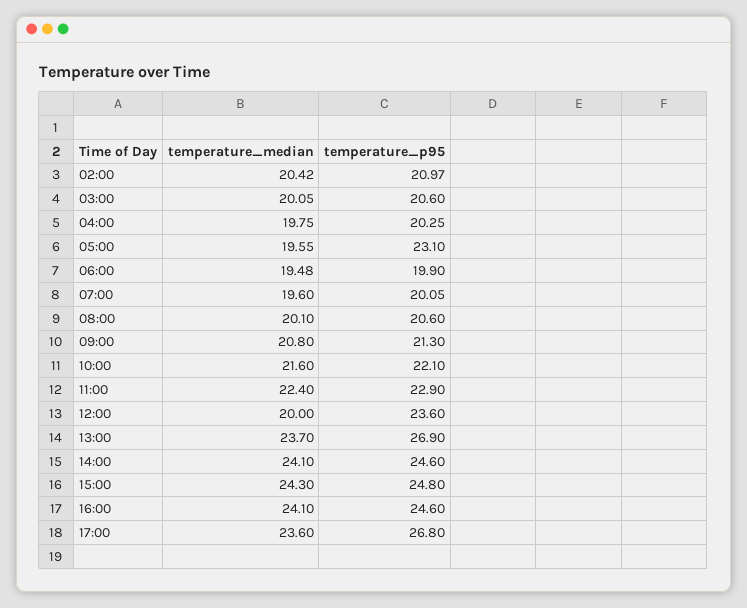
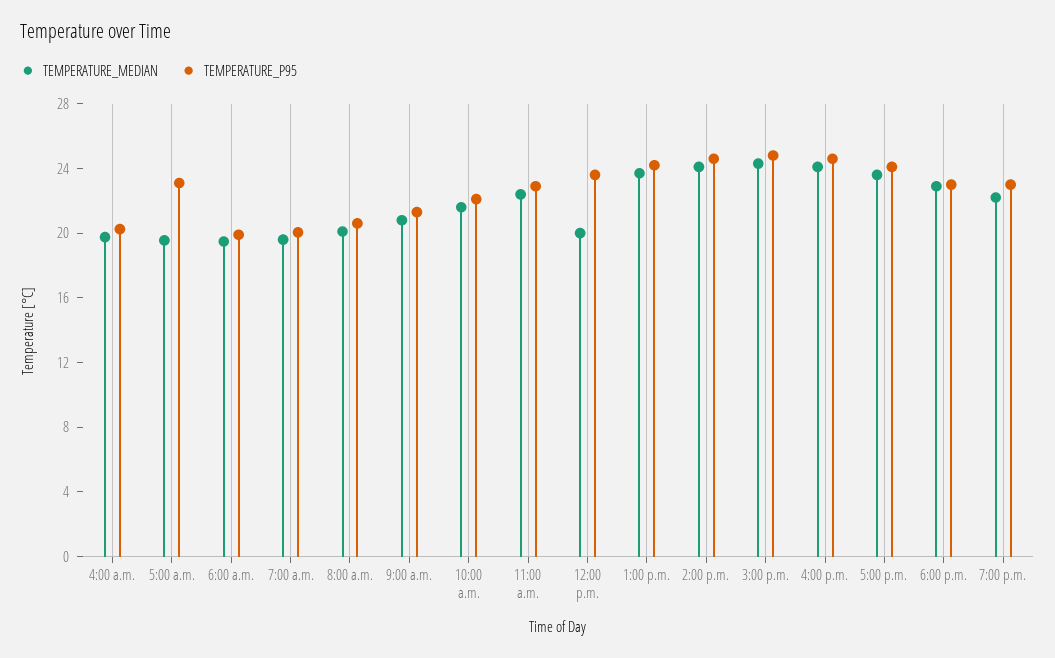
temperature_median, 02:00: 20.42 -> none
temperature_p95, 02:00: 20.97 -> none
temperature_median, 03:00: 20.05 -> none
temperature_p95, 03:00: 20.6 -> none
temperature_p95, 13:00: 26.9 -> 24
temperature_p95, 17:00: 26.8 -> 24
temperature_median, 6:00 p.m.: none -> 23
temperature_p95, 6:00 p.m.: none -> 23
temperature_median, 7:00 p.m.: none -> 22
temperature_p95, 7:00 p.m.: none -> 23

